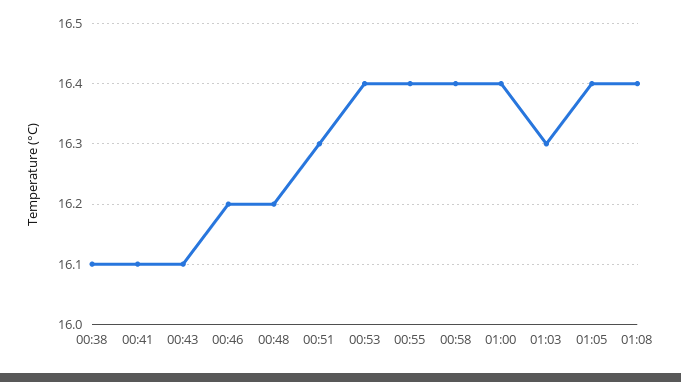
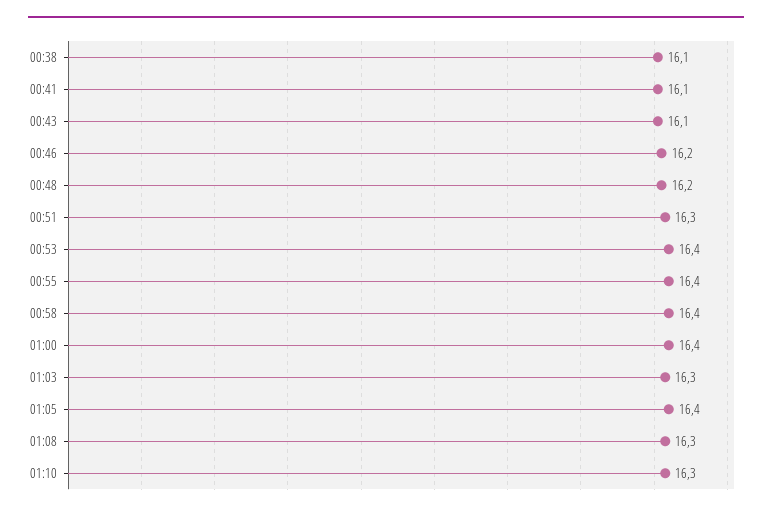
01:08: 16.4 -> 16.3
01:10: none -> 16.3

